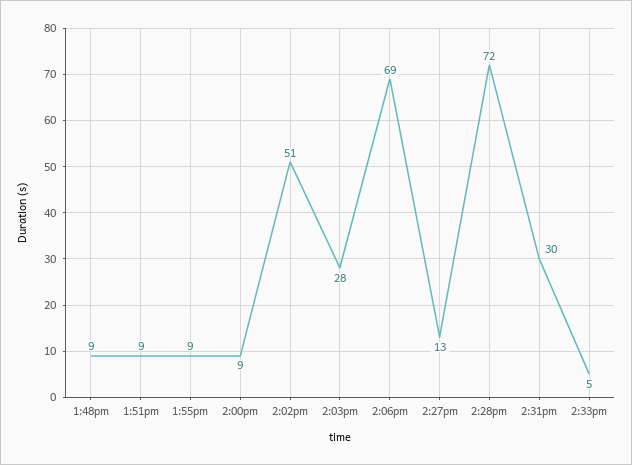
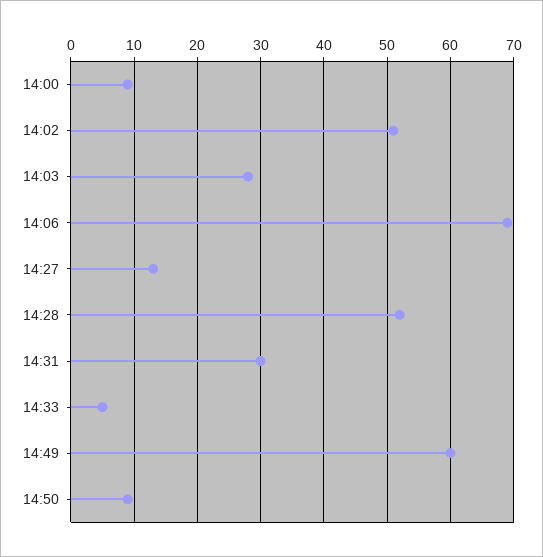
1:48pm: 9 -> none
1:51pm: 9 -> none
1:55pm: 9 -> none
2:28pm: 72 -> 52
14:49: none -> 60
14:50: none -> 9

